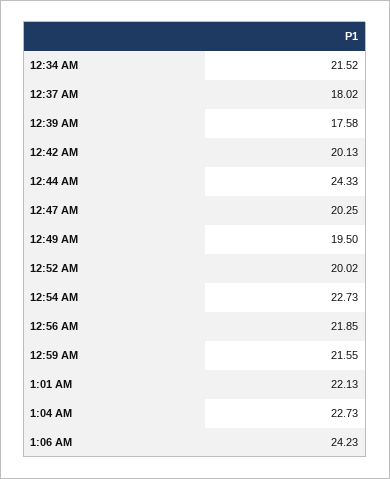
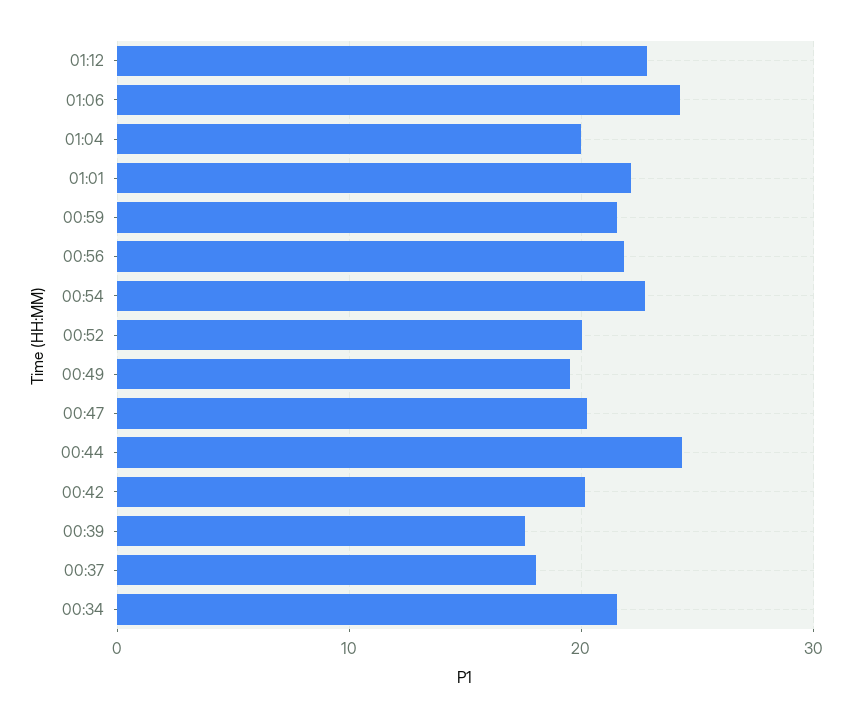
1:04 AM: 22.73 -> 20
01:12: none -> 23

